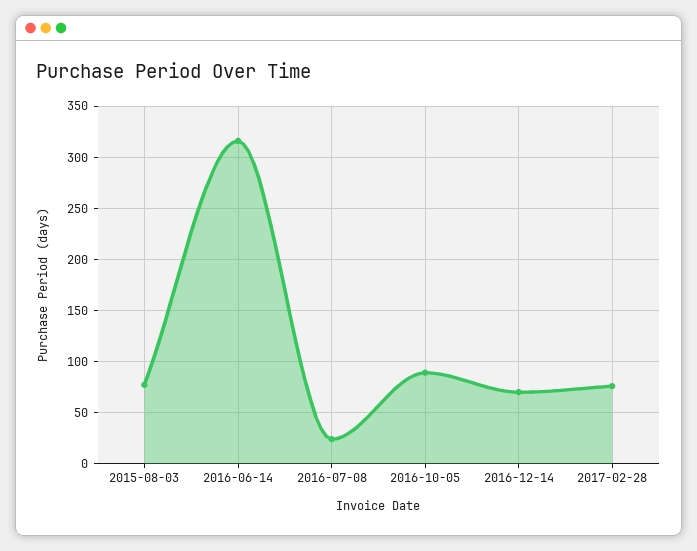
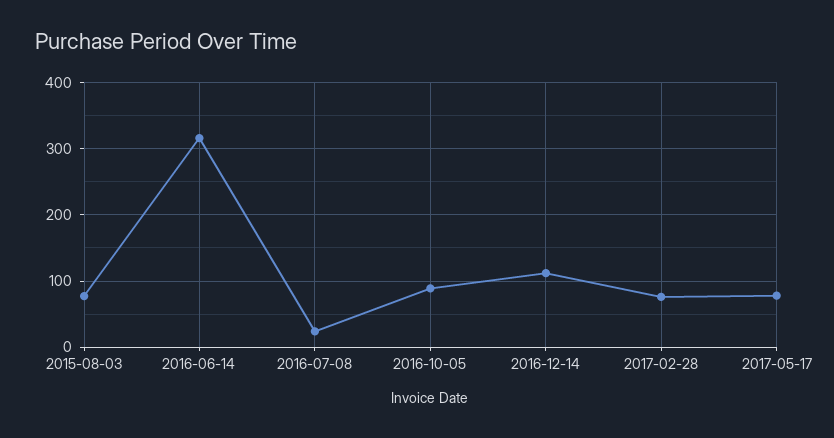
2016-12-14: 70 -> 110
2017-05-17: none -> 80

